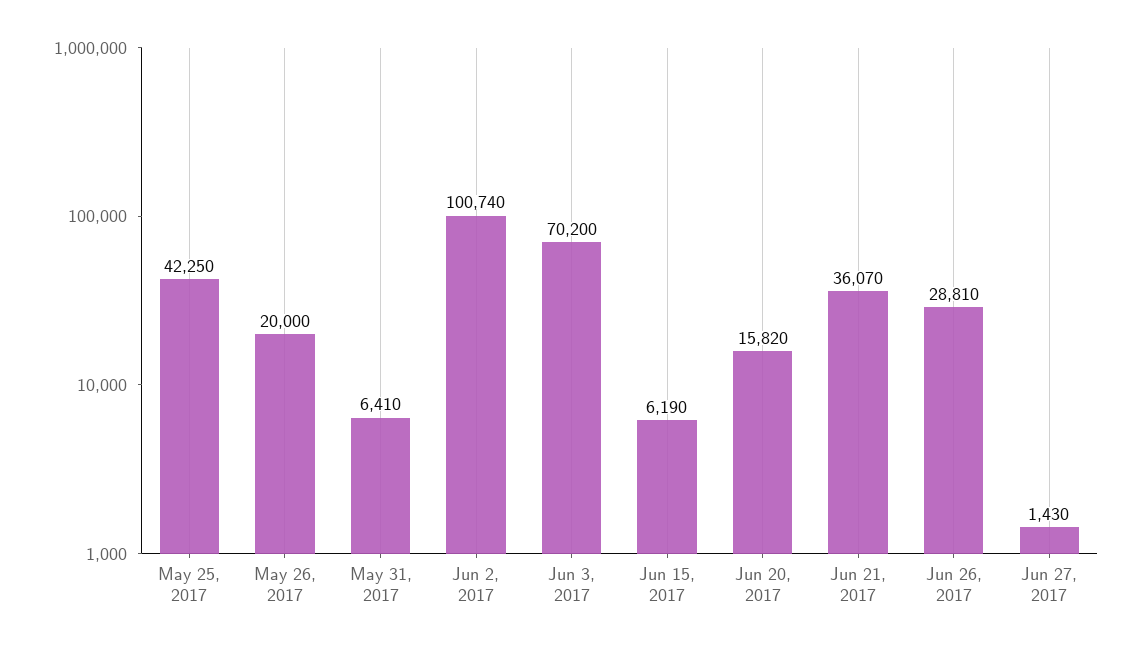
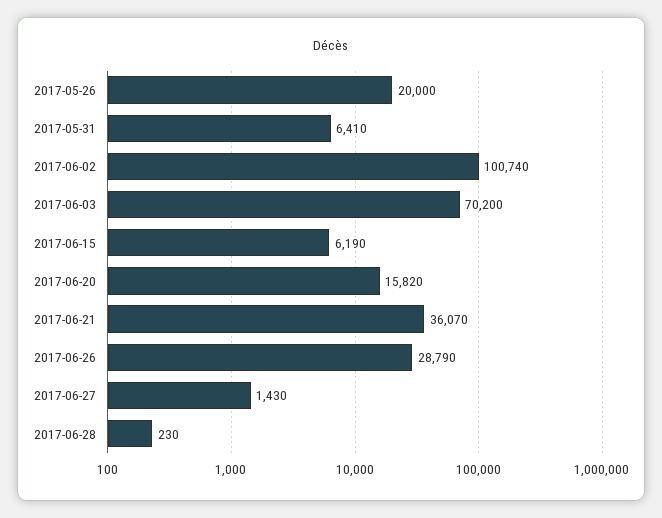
May 25, 2017: 42250 -> none
Jun 26, 2017: 28810 -> 28790
2017-06-28: none -> 230

